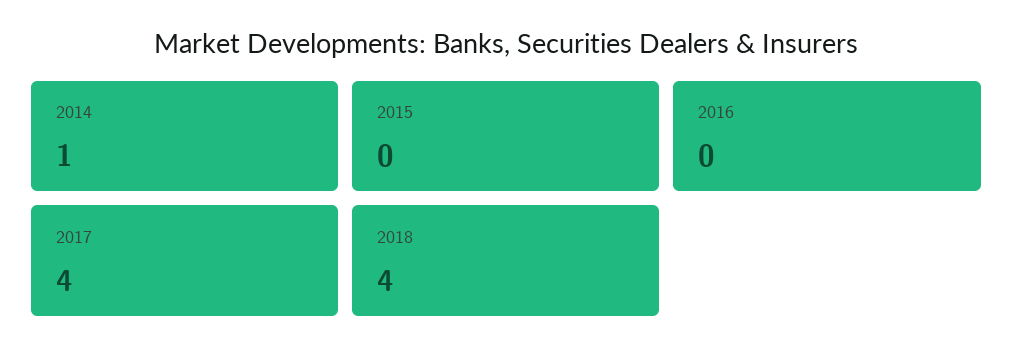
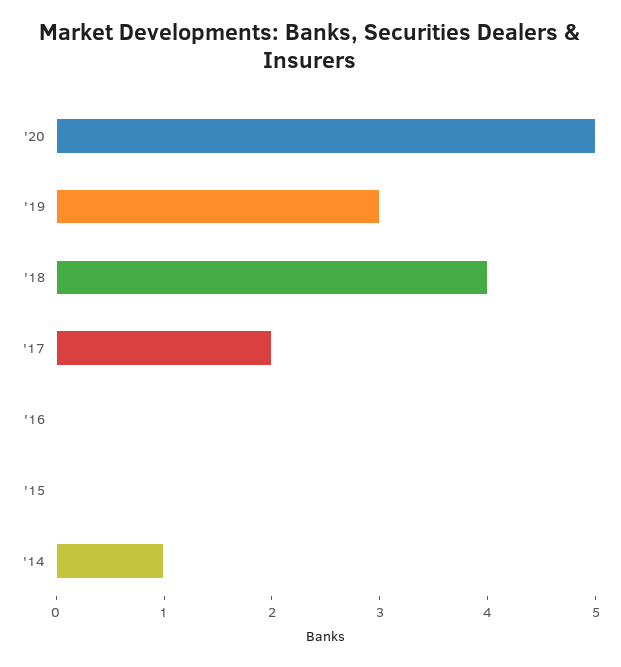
2017: 4 -> 2
'20: none -> 5
'19: none -> 3

